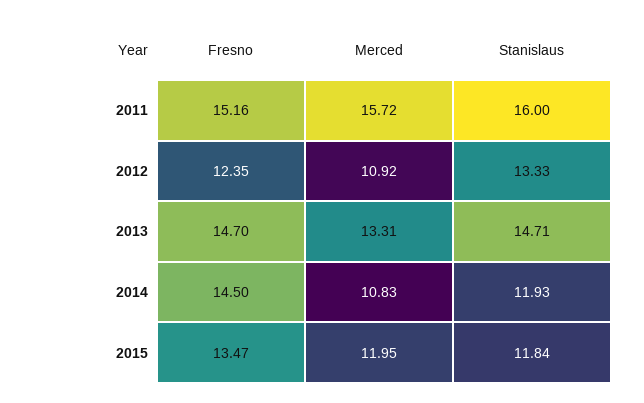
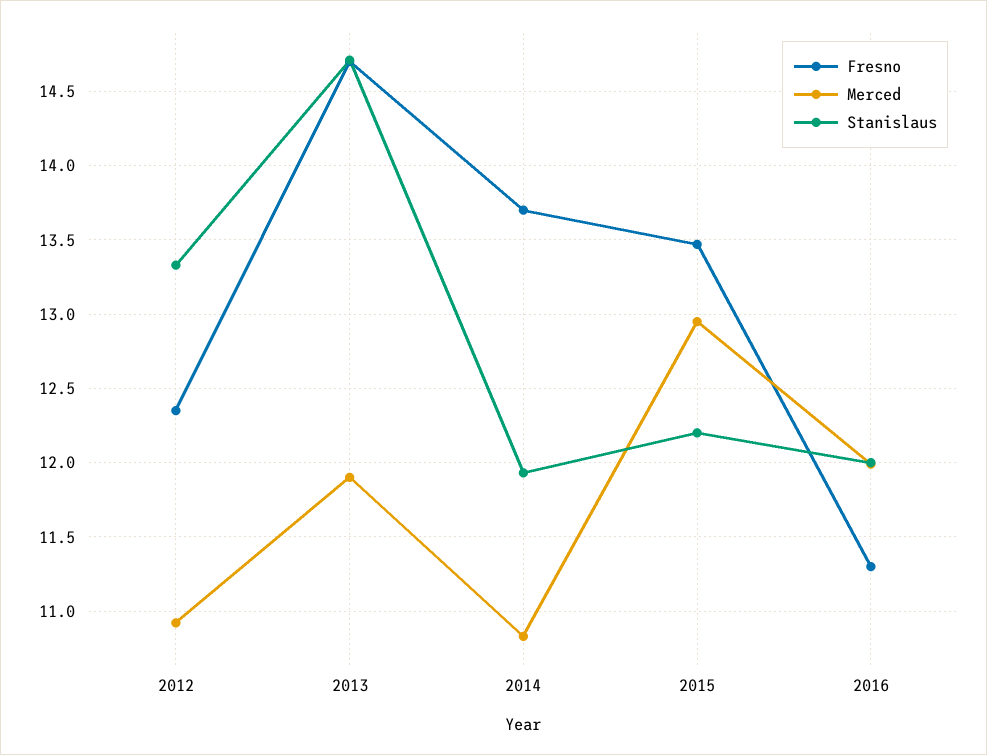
Fresno, 2011: 15.16 -> none
Merced, 2011: 15.72 -> none
Stanislaus, 2011: 16 -> none
Merced, 2013: 13.31 -> 11.9
Fresno, 2014: 14.5 -> 13.7
Merced, 2015: 11.95 -> 12.95
Stanislaus, 2015: 11.84 -> 12.2
Fresno, 2016: none -> 11.3
Merced, 2016: none -> 12
Stanislaus, 2016: none -> 12

